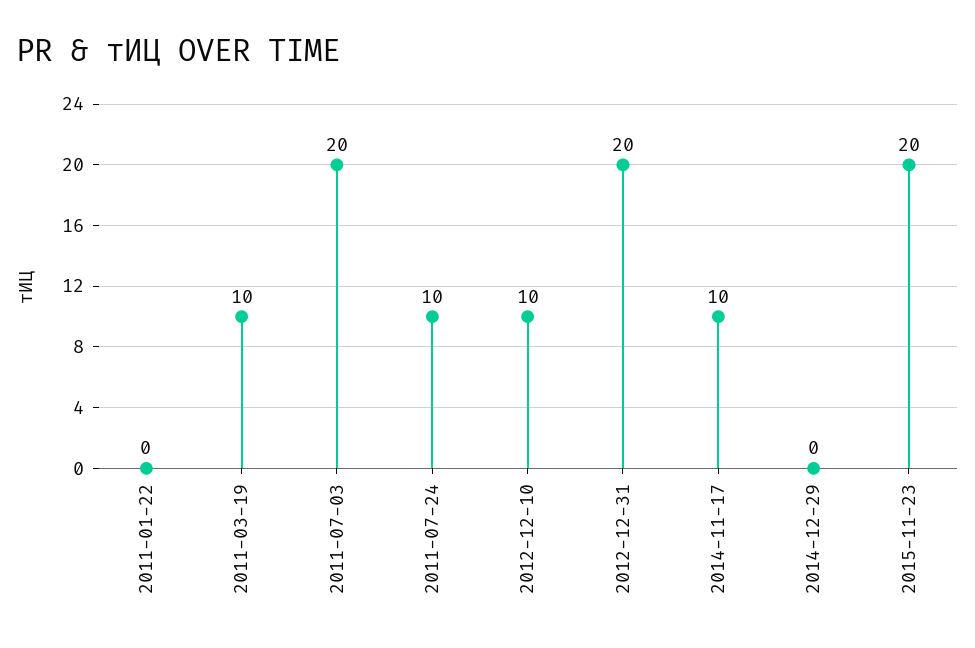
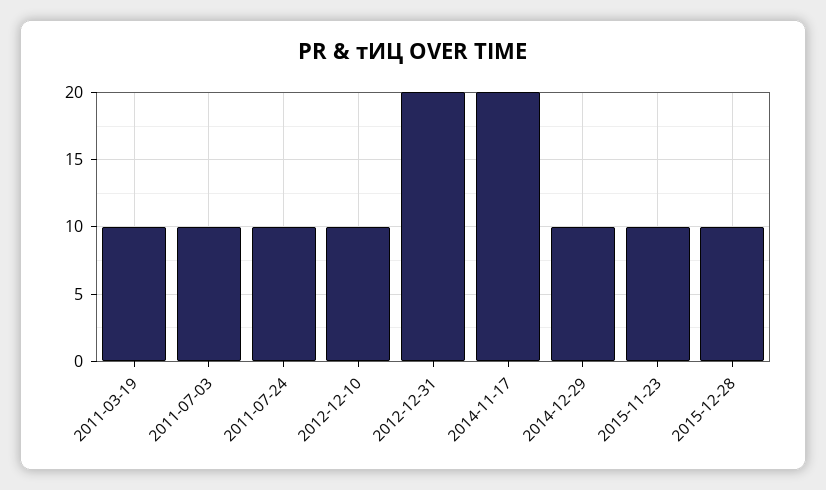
2011-01-22: 0 -> none
2011-07-03: 20 -> 10
2014-11-17: 10 -> 20
2014-12-29: 0 -> 10
2015-11-23: 20 -> 10
2015-12-28: none -> 10

